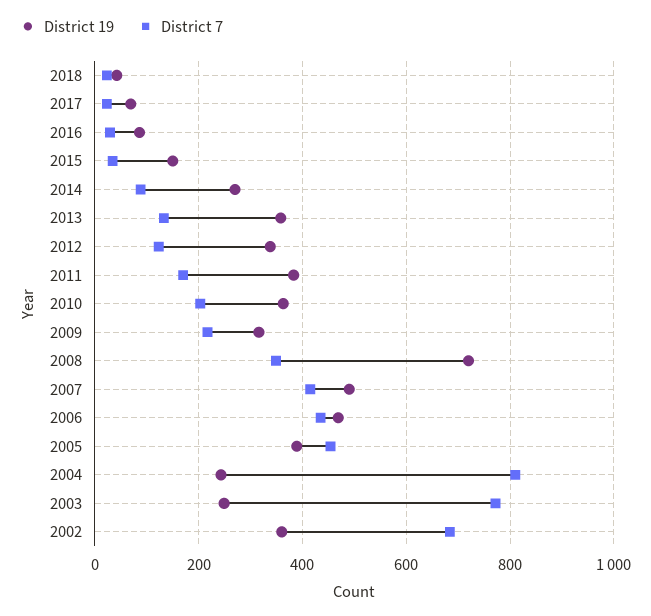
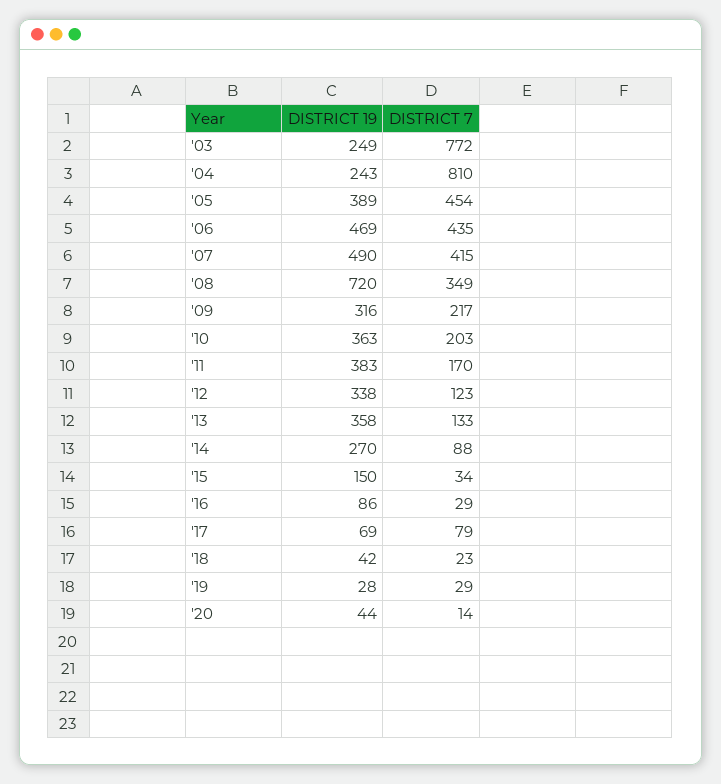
District 7, 2017: 20 -> 79
District 19, 2002: 360 -> none
District 7, 2002: 680 -> none
District 19, '19: none -> 28
District 7, '19: none -> 29
District 19, '20: none -> 44
District 7, '20: none -> 14

